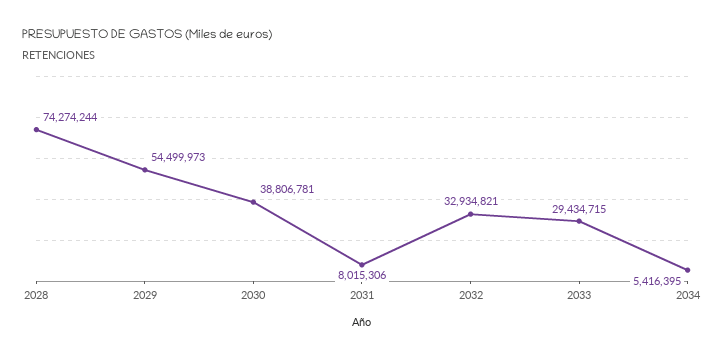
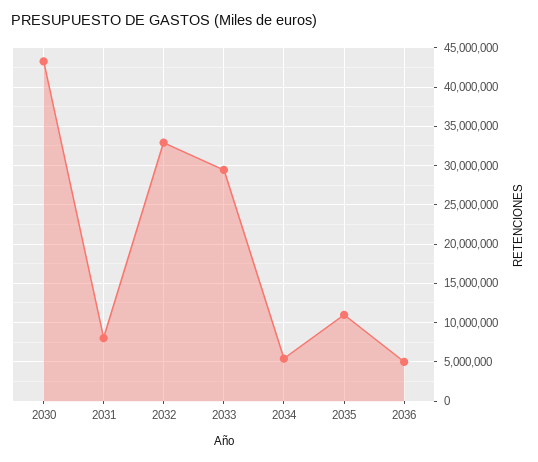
2028: 74274244 -> none
2029: 54499973 -> none
2030: 38806781 -> 43000000
2035: none -> 11000000
2036: none -> 5000000

